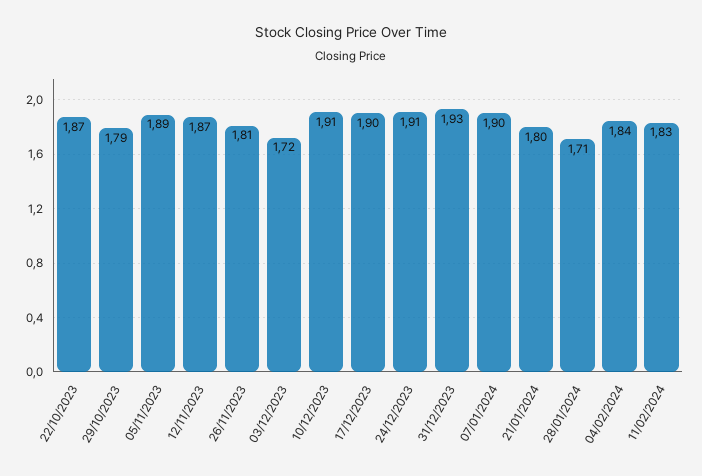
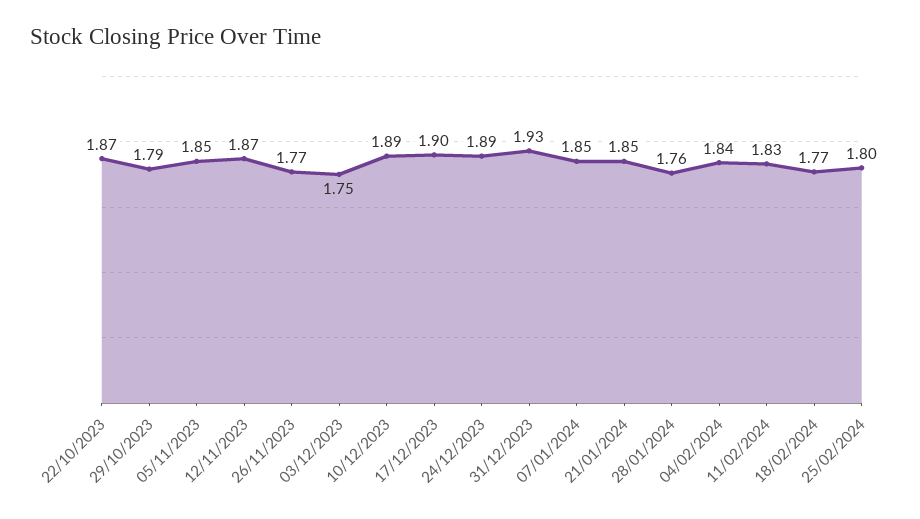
05/11/2023: 1.89 -> 1.85
26/11/2023: 1.81 -> 1.77
03/12/2023: 1.72 -> 1.75
10/12/2023: 1.91 -> 1.89
24/12/2023: 1.91 -> 1.89
07/01/2024: 1.9 -> 1.85
21/01/2024: 1.8 -> 1.85
28/01/2024: 1.71 -> 1.76
18/02/2024: none -> 1.77
25/02/2024: none -> 1.8

